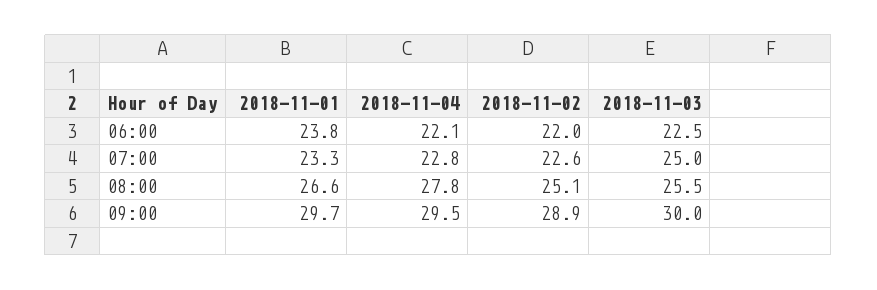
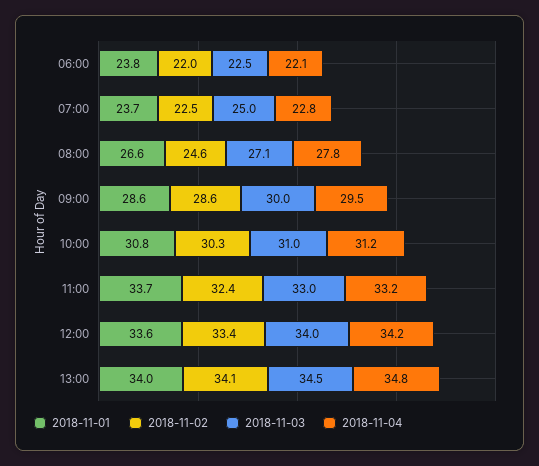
2018-11-01, 07:00: 23.3 -> 23.7
2018-11-02, 07:00: 22.6 -> 22.5
2018-11-02, 08:00: 25.1 -> 24.6
2018-11-03, 08:00: 25.5 -> 27.1
2018-11-01, 09:00: 29.7 -> 28.6
2018-11-02, 09:00: 28.9 -> 28.6
2018-11-01, 10:00: none -> 30.8
2018-11-02, 10:00: none -> 30.3
2018-11-03, 10:00: none -> 31
2018-11-04, 10:00: none -> 31.2
2018-11-01, 11:00: none -> 33.7
2018-11-02, 11:00: none -> 32.4
2018-11-03, 11:00: none -> 33
2018-11-04, 11:00: none -> 33.2
2018-11-01, 12:00: none -> 33.6
2018-11-02, 12:00: none -> 33.4
2018-11-03, 12:00: none -> 34
2018-11-04, 12:00: none -> 34.2
2018-11-01, 13:00: none -> 34
2018-11-02, 13:00: none -> 34.1
2018-11-03, 13:00: none -> 34.5
2018-11-04, 13:00: none -> 34.8

